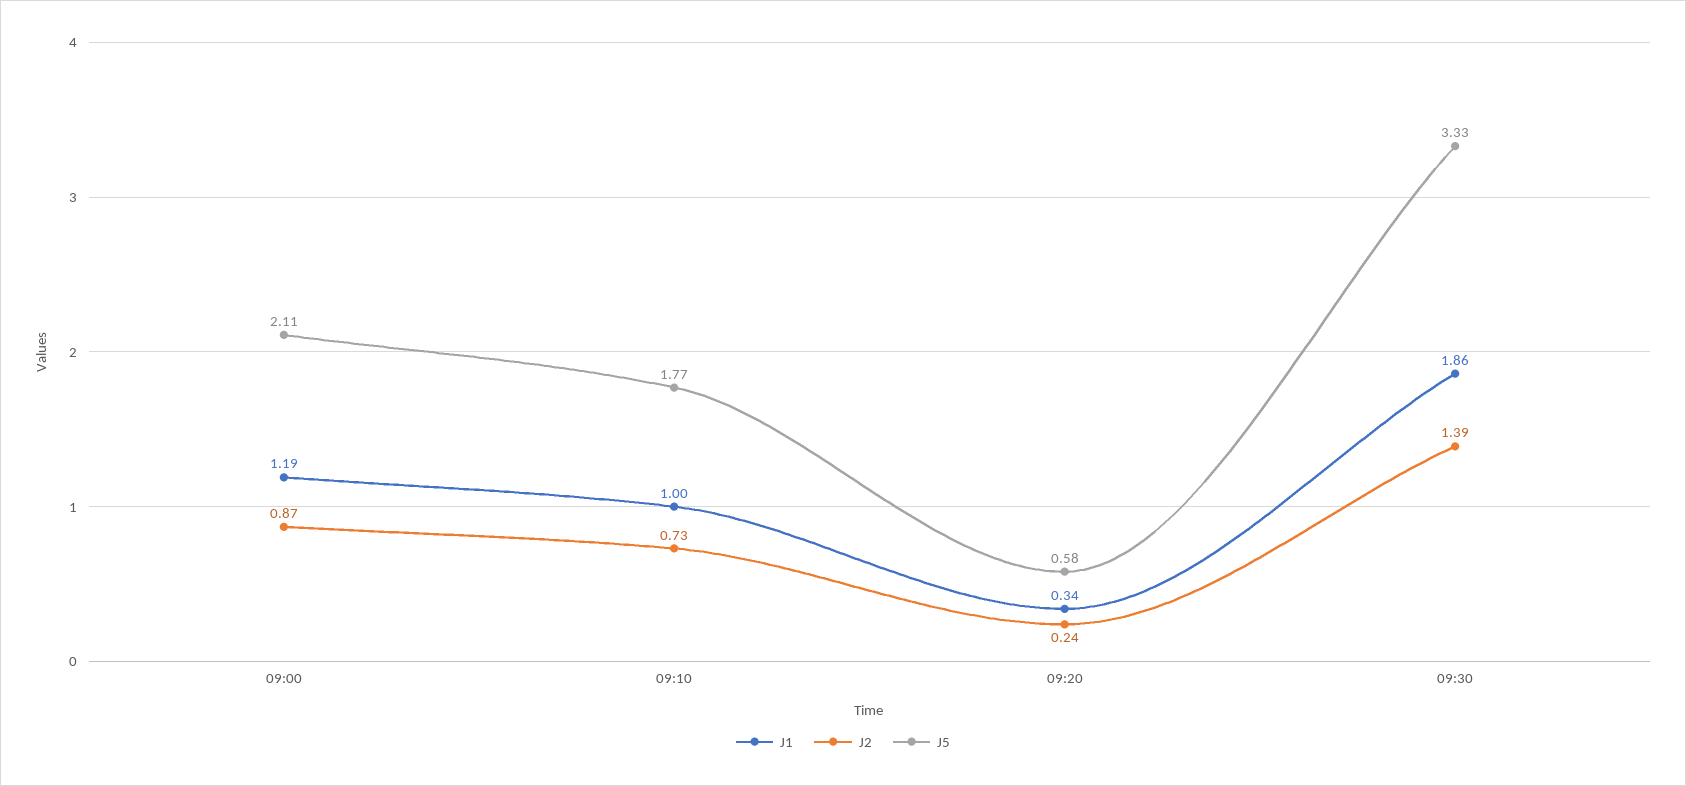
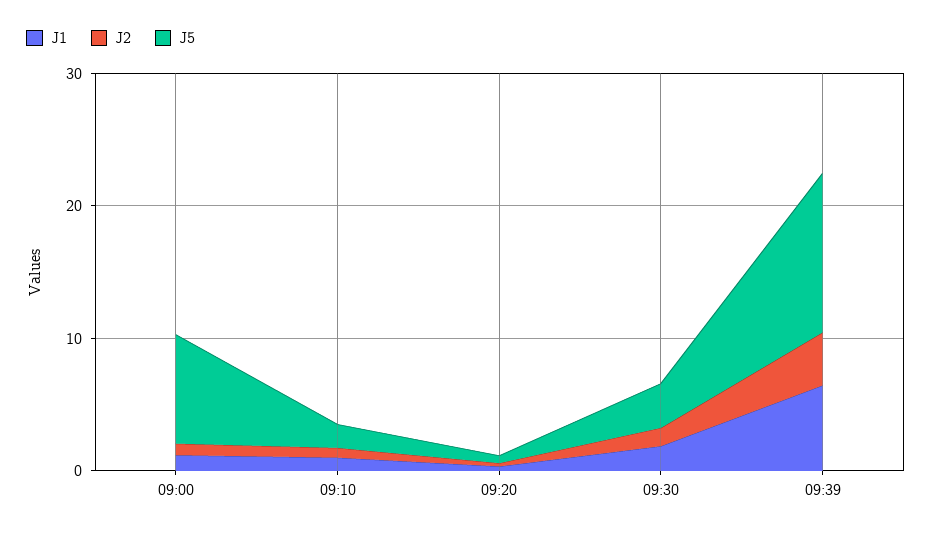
J5, 09:00: 2.11 -> 8
J1, 09:39: none -> 6
J2, 09:39: none -> 4
J5, 09:39: none -> 12

